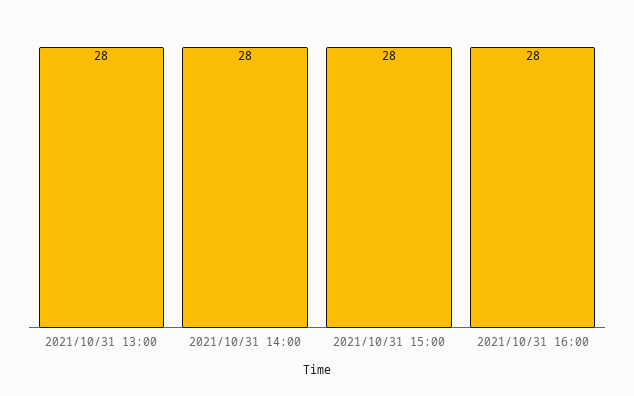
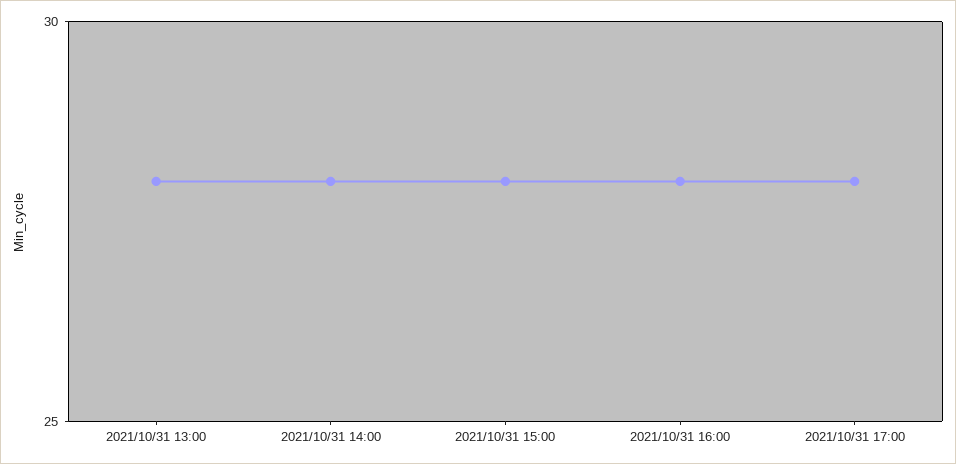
2021/10/31 17:00: none -> 28

